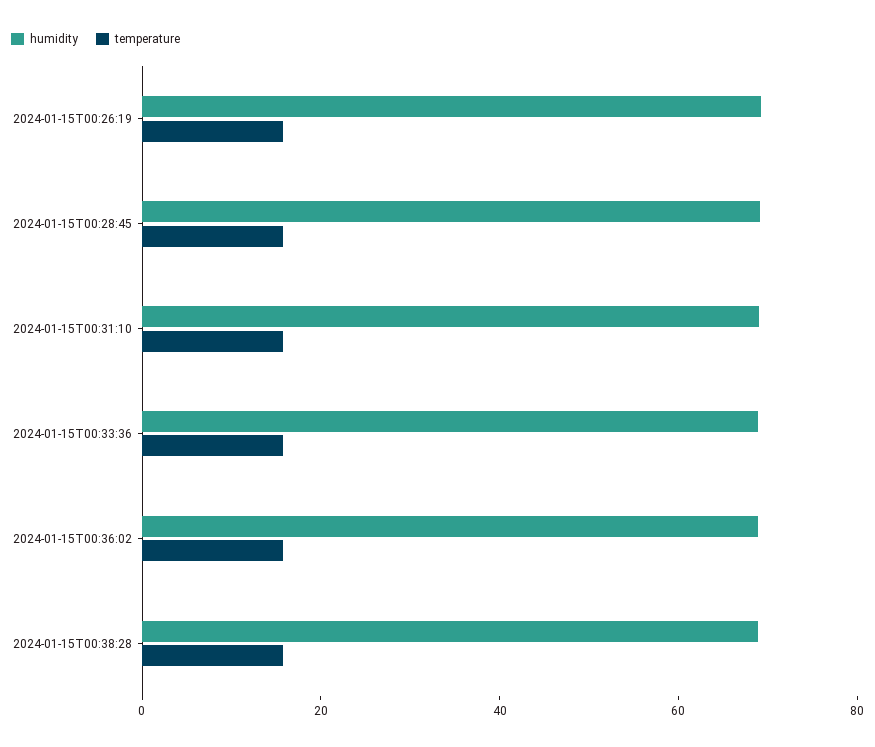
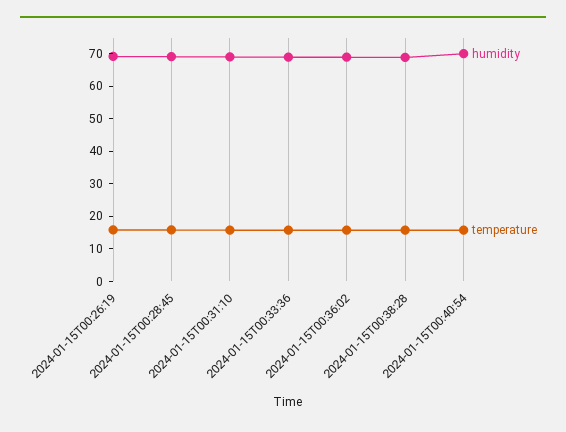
humidity, 2024-01-15T00:40:54: none -> 70
temperature, 2024-01-15T00:40:54: none -> 15

